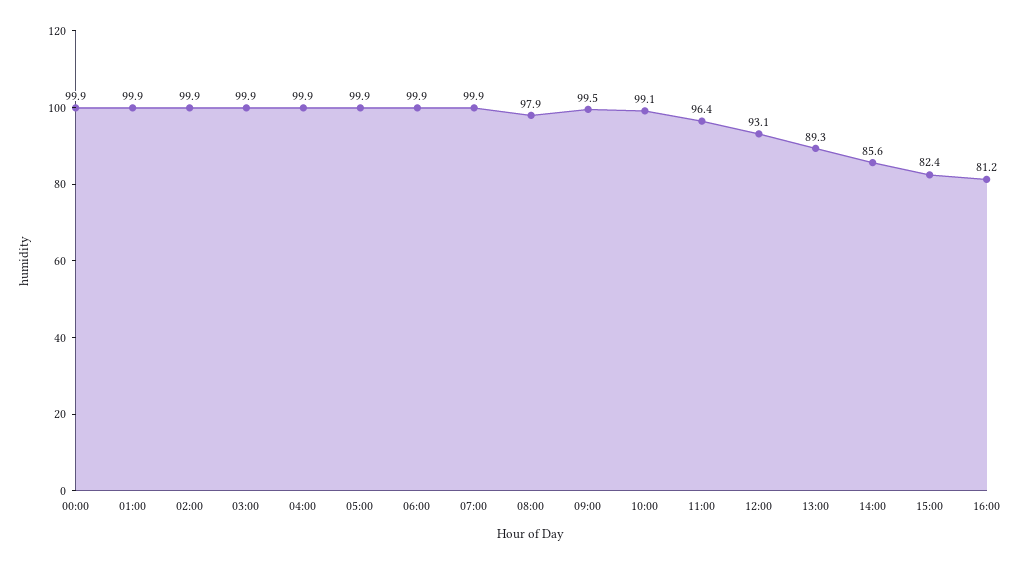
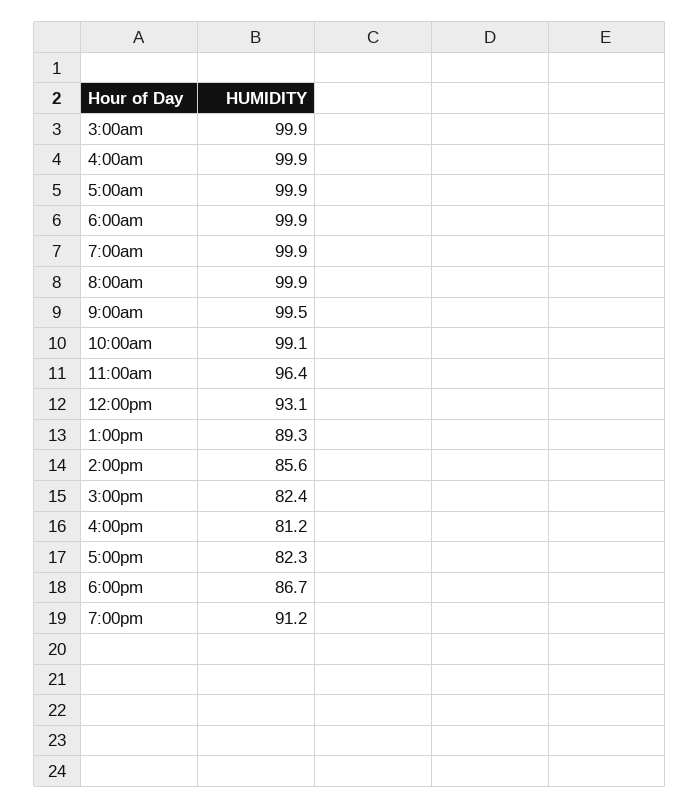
00:00: 99.9 -> none
01:00: 99.9 -> none
02:00: 99.9 -> none
08:00: 97.9 -> 99.9
5:00pm: none -> 82.3
6:00pm: none -> 86.7
7:00pm: none -> 91.2

